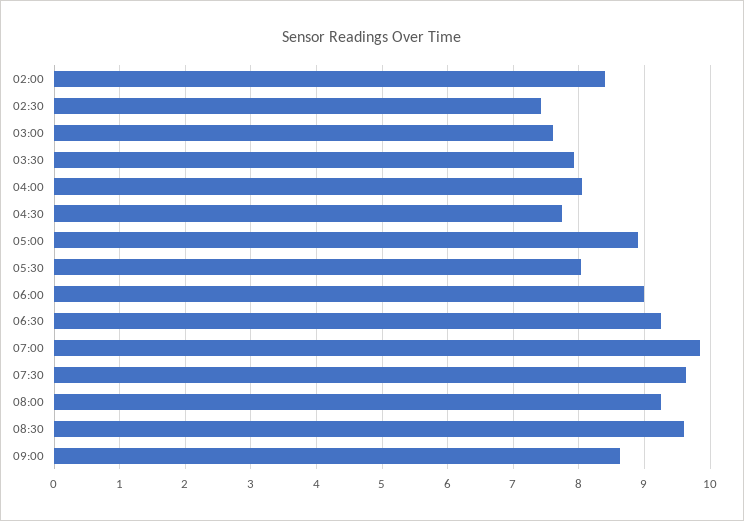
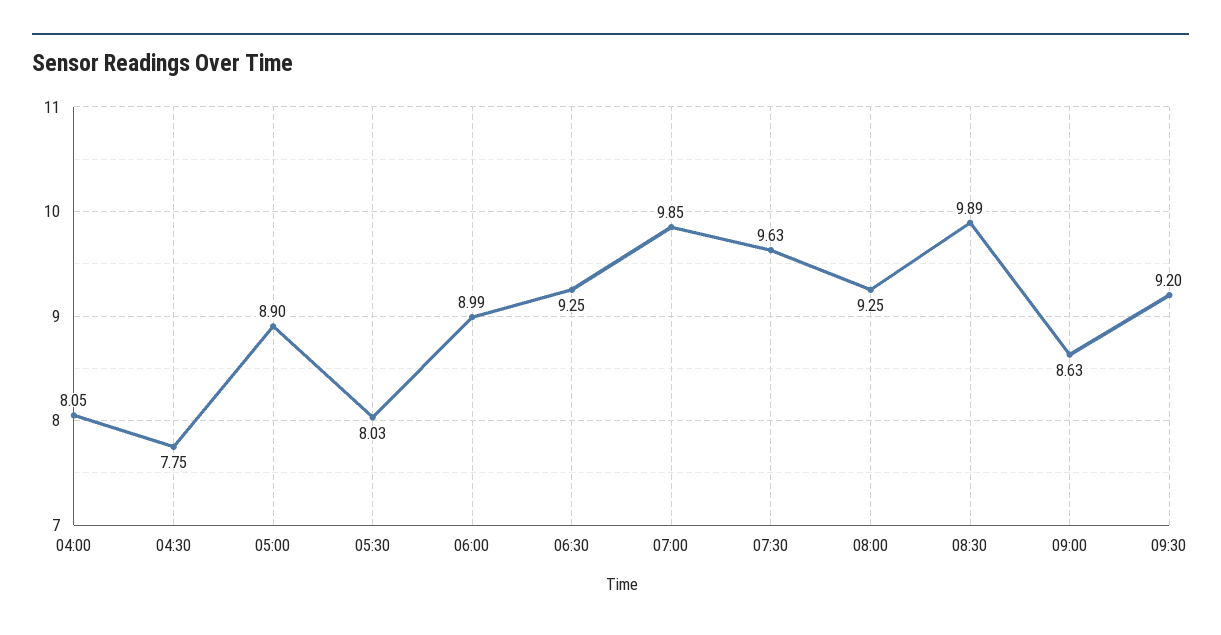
02:00: 8.4 -> none
02:30: 7.4 -> none
03:00: 7.6 -> none
03:30: 7.9 -> none
08:30: 9.6 -> 9.89
09:30: none -> 9.2

